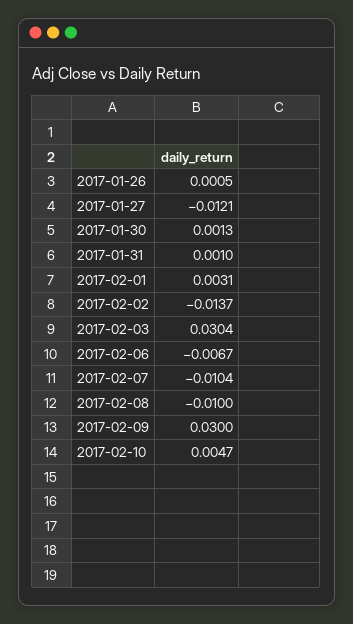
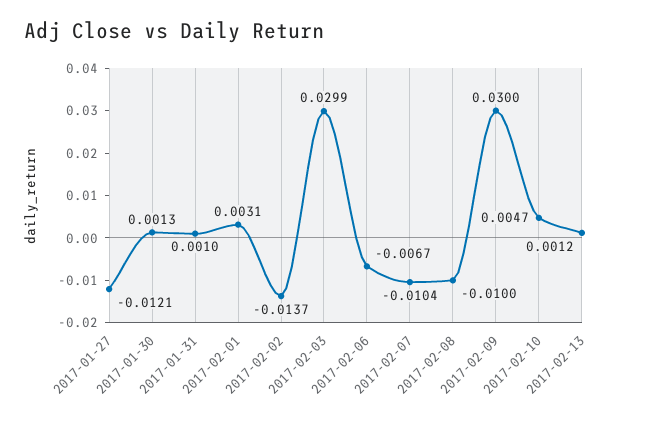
2017-01-26: 0.0005 -> none
2017-02-03: 0.0304 -> 0.0299
2017-02-13: none -> 0.0012

